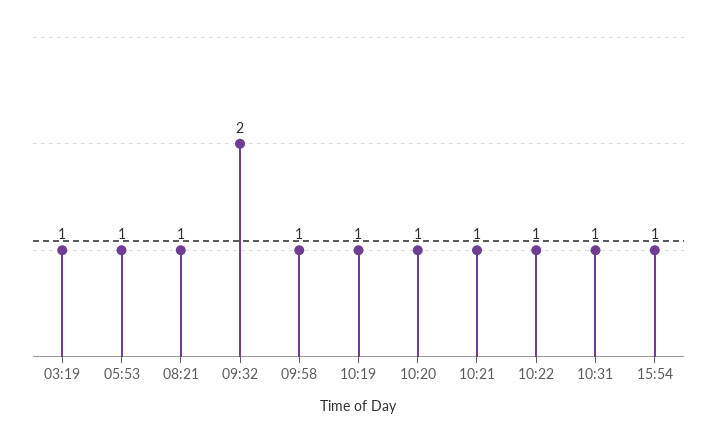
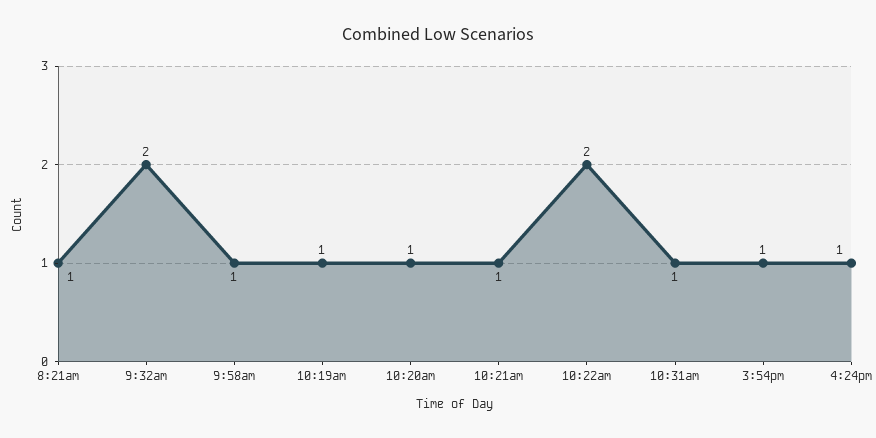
03:19: 1 -> none
05:53: 1 -> none
10:22: 1 -> 2
4:24pm: none -> 1

